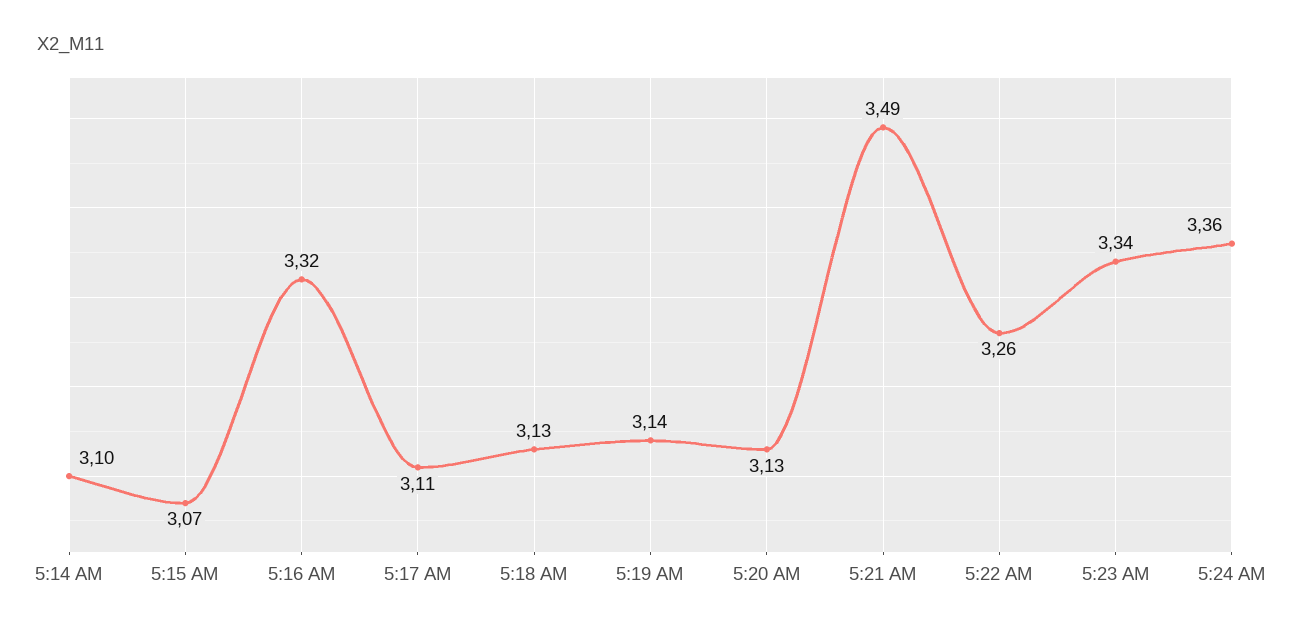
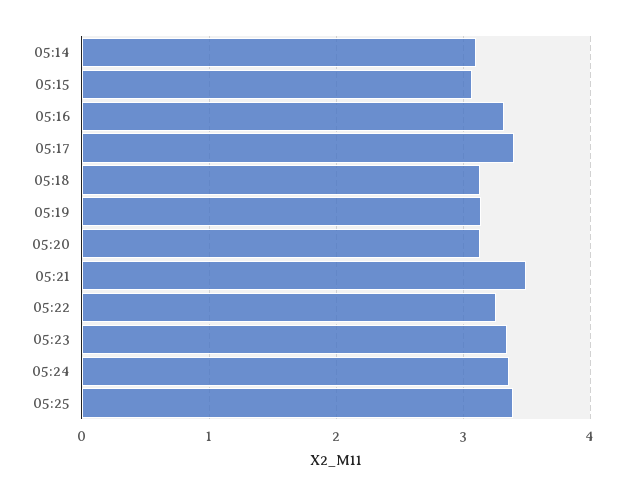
5:17 AM: 3.11 -> 3.4
05:25: none -> 3.4

